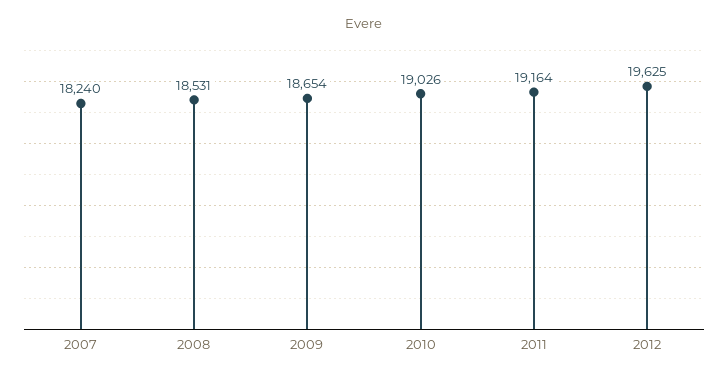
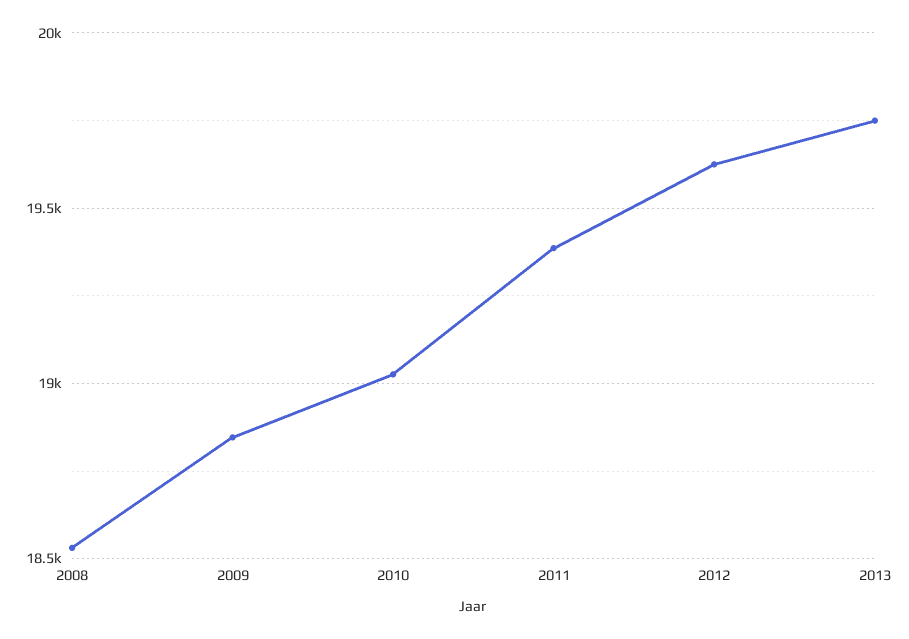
2007: 18240 -> none
2009: 18654 -> 18850
2011: 19164 -> 19400
2013: none -> 19750

